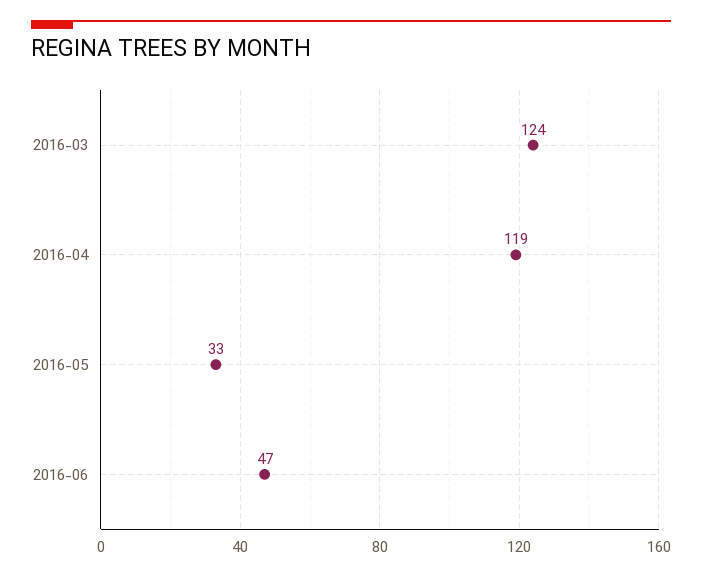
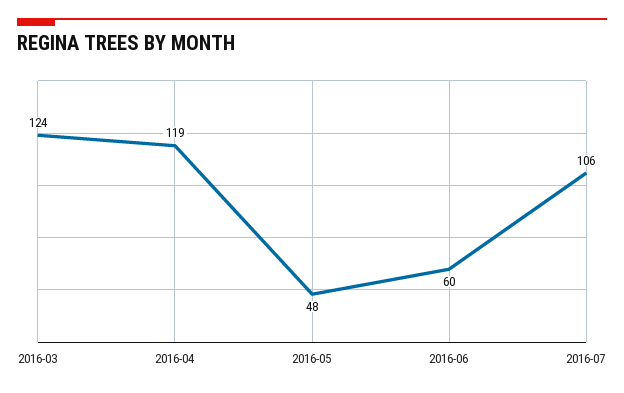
2016-05: 33 -> 48
2016-06: 47 -> 60
2016-07: none -> 106

